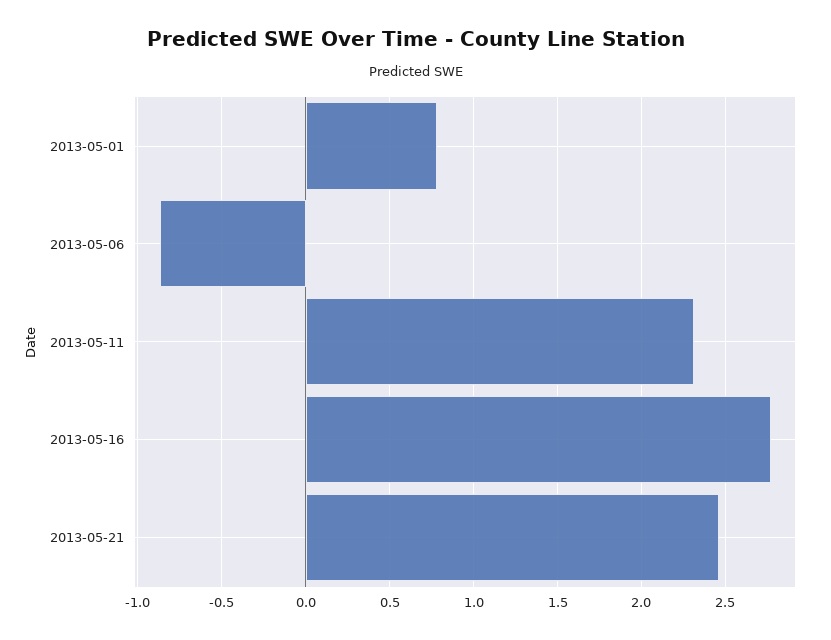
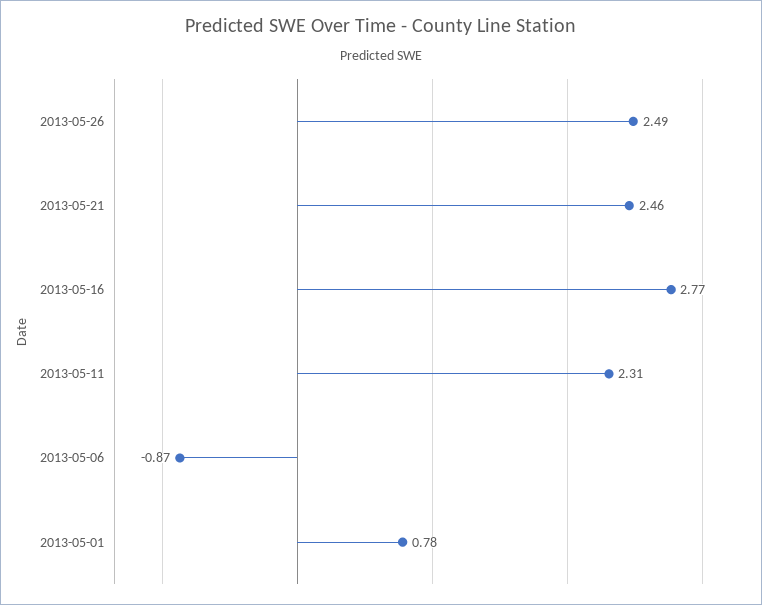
2013-05-26: none -> 2.49

